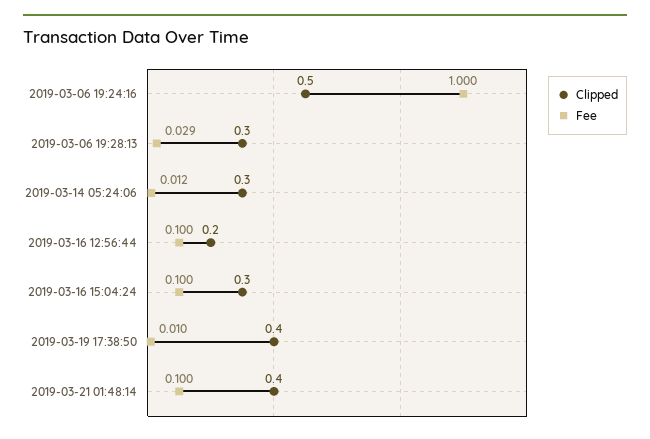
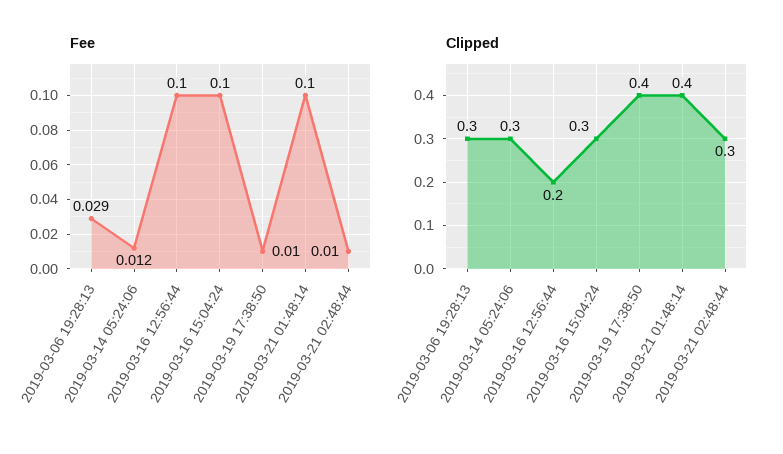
Clipped, 2019-03-06 19:24:16: 0.5 -> none
Fee, 2019-03-06 19:24:16: 1 -> none
Fee, 2019-03-21 02:48:44: none -> 0.01
Clipped, 2019-03-21 02:48:44: none -> 0.3

